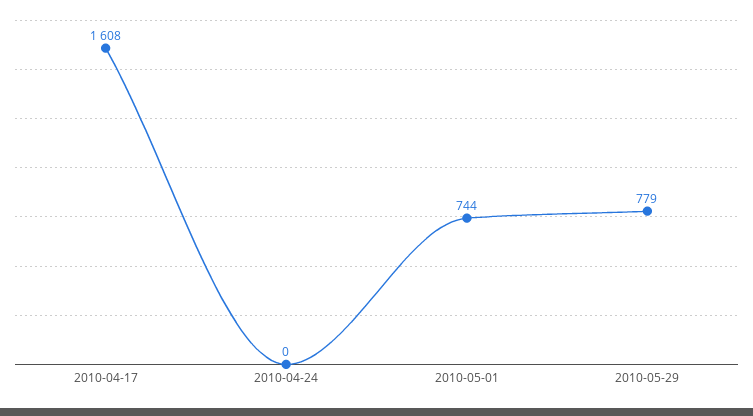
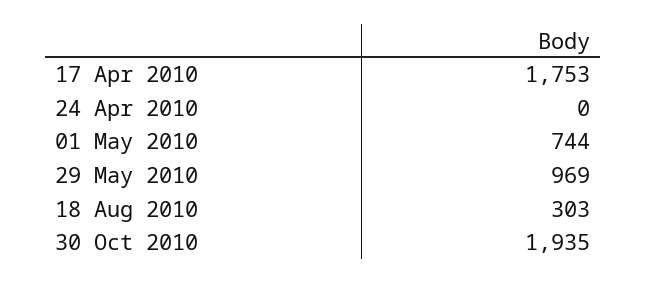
2010-04-17: 1608 -> 1753
2010-05-29: 779 -> 969
18 Aug 2010: none -> 303
30 Oct 2010: none -> 1935

